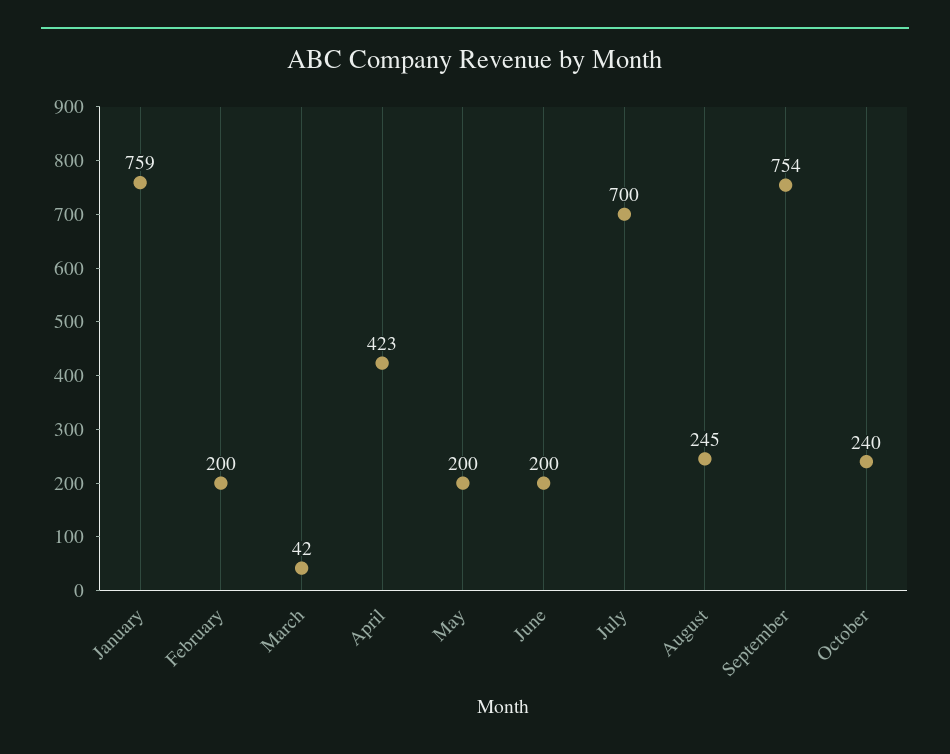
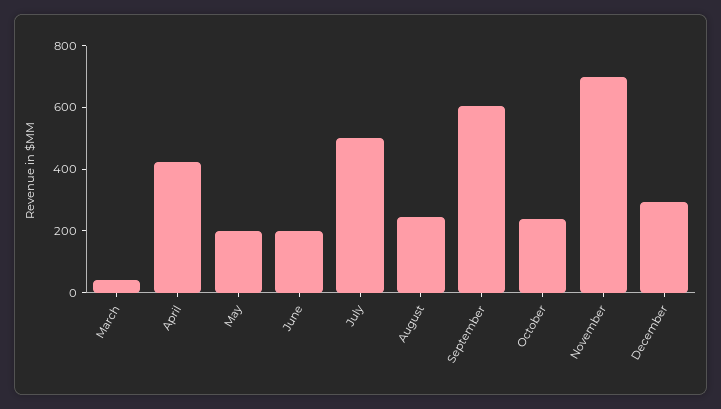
January: 759 -> none
February: 200 -> none
July: 700 -> 500
September: 754 -> 600
November: none -> 700
December: none -> 300

